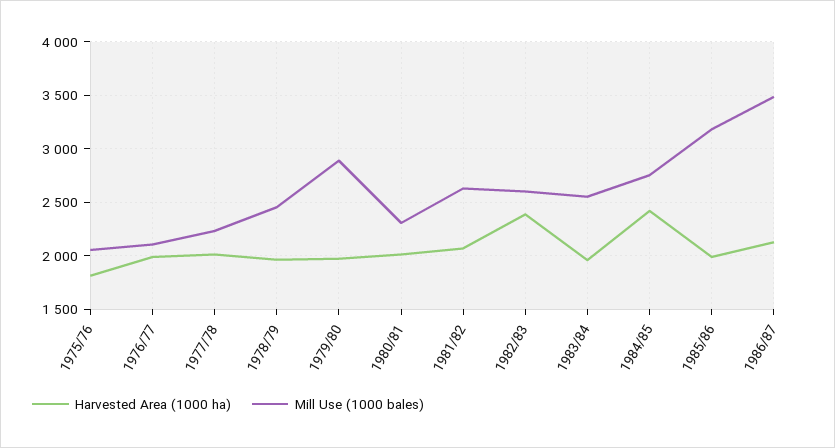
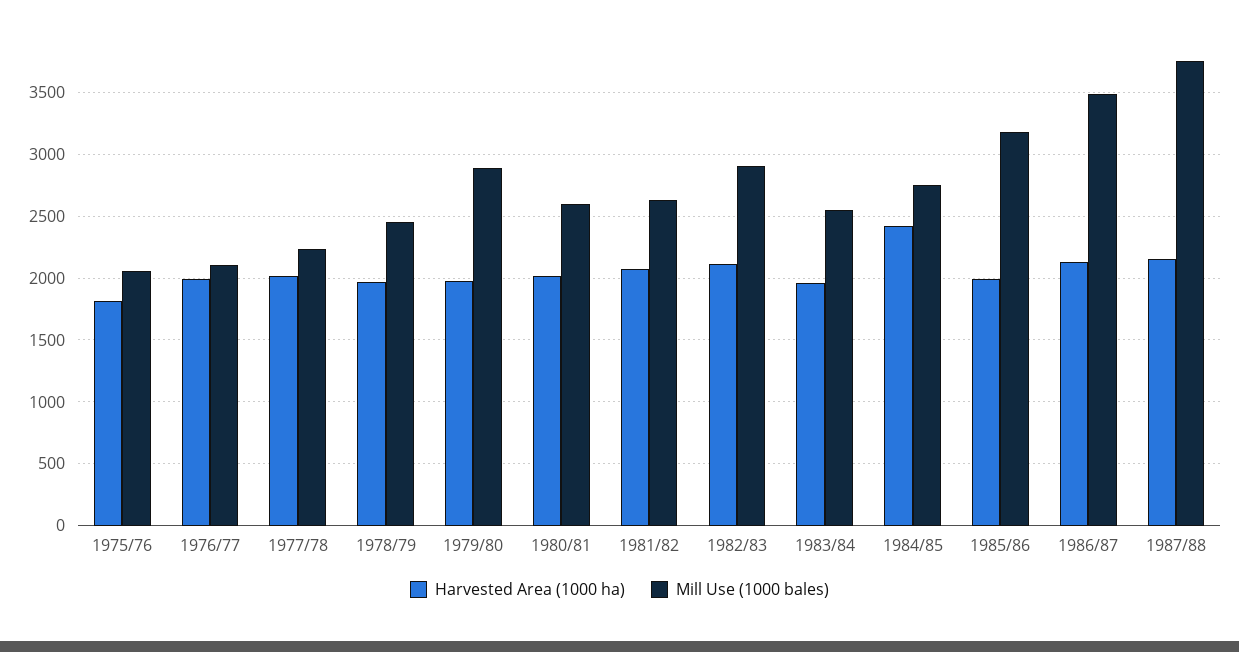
Mill Use (1000 bales), 1980/81: 2300 -> 2600
Harvested Area (1000 ha), 1982/83: 2400 -> 2100
Mill Use (1000 bales), 1982/83: 2600 -> 2900
Harvested Area (1000 ha), 1987/88: none -> 2150
Mill Use (1000 bales), 1987/88: none -> 3750

